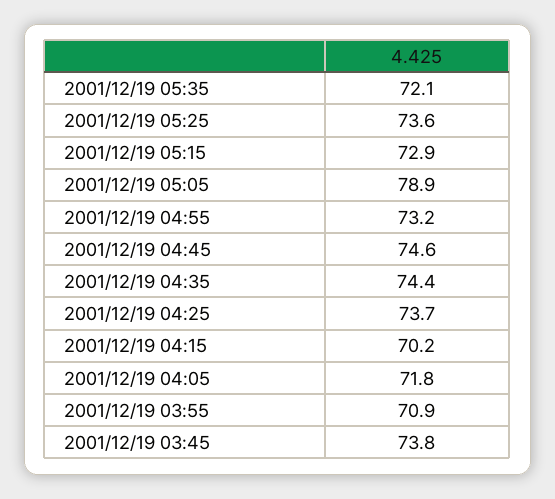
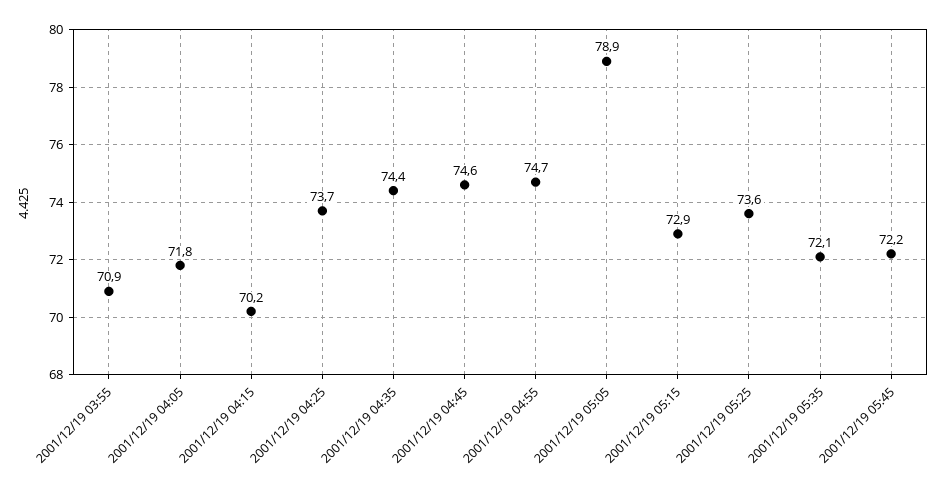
2001/12/19 04:55: 73.2 -> 74.7
2001/12/19 03:45: 73.8 -> none
2001/12/19 05:45: none -> 72.2

